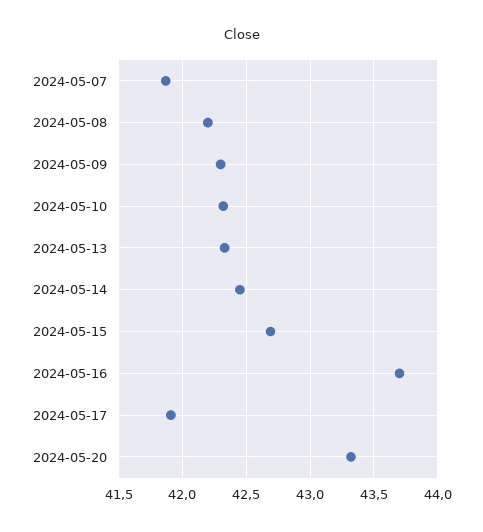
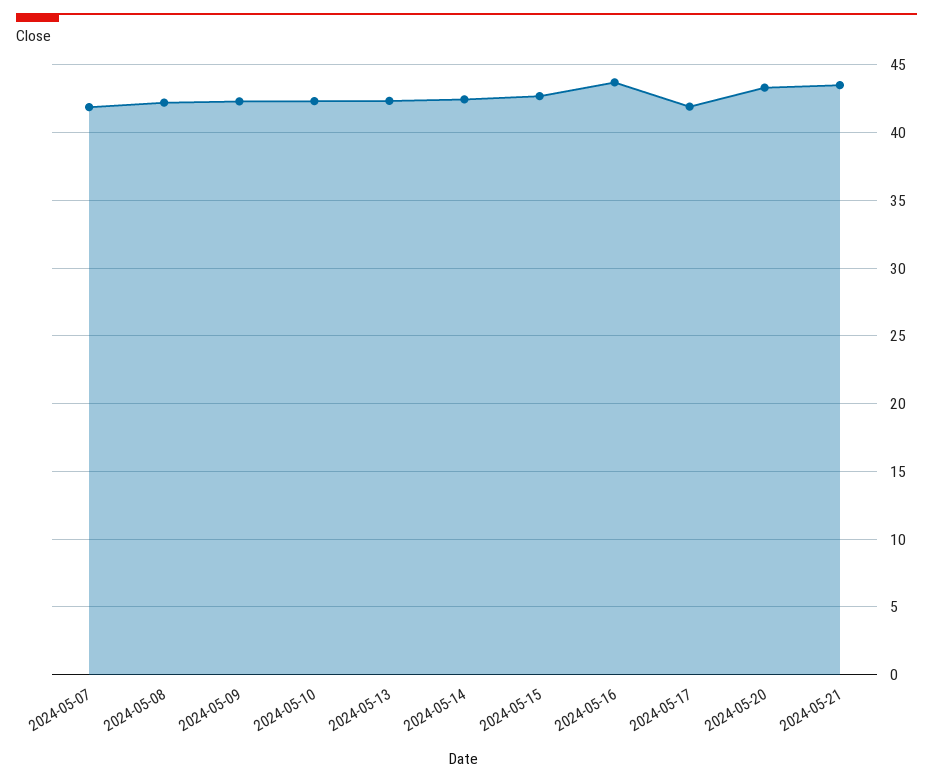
2024-05-21: none -> 43.5

